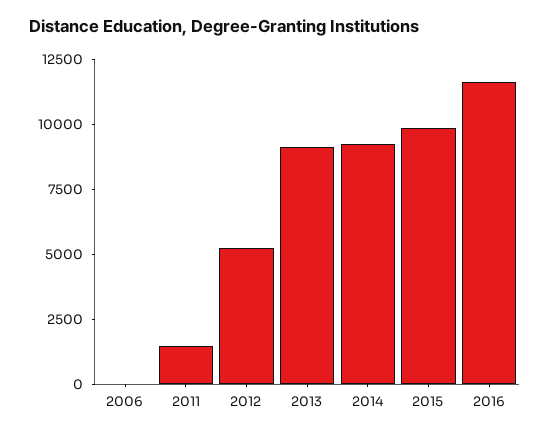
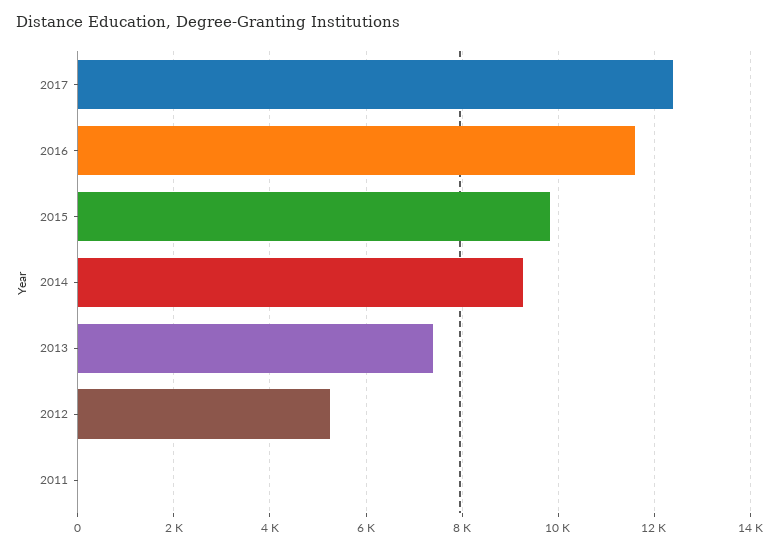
2006: 0 -> none
2011: 1500 -> 0
2013: 9000 -> 7400
2017: none -> 12400

